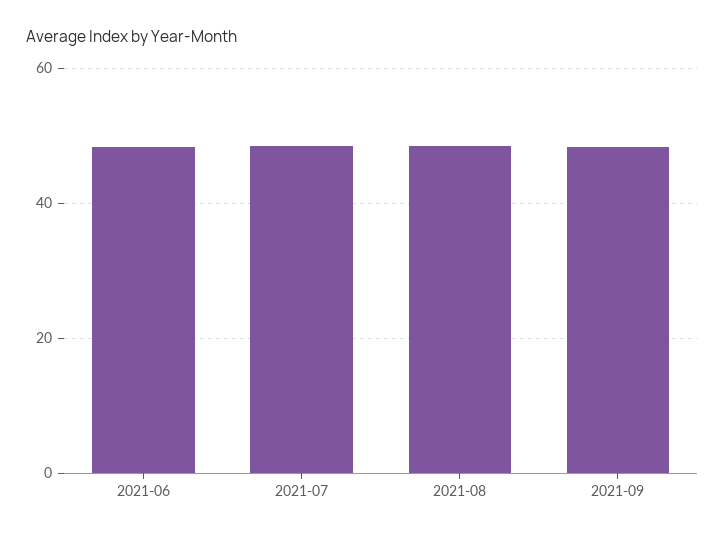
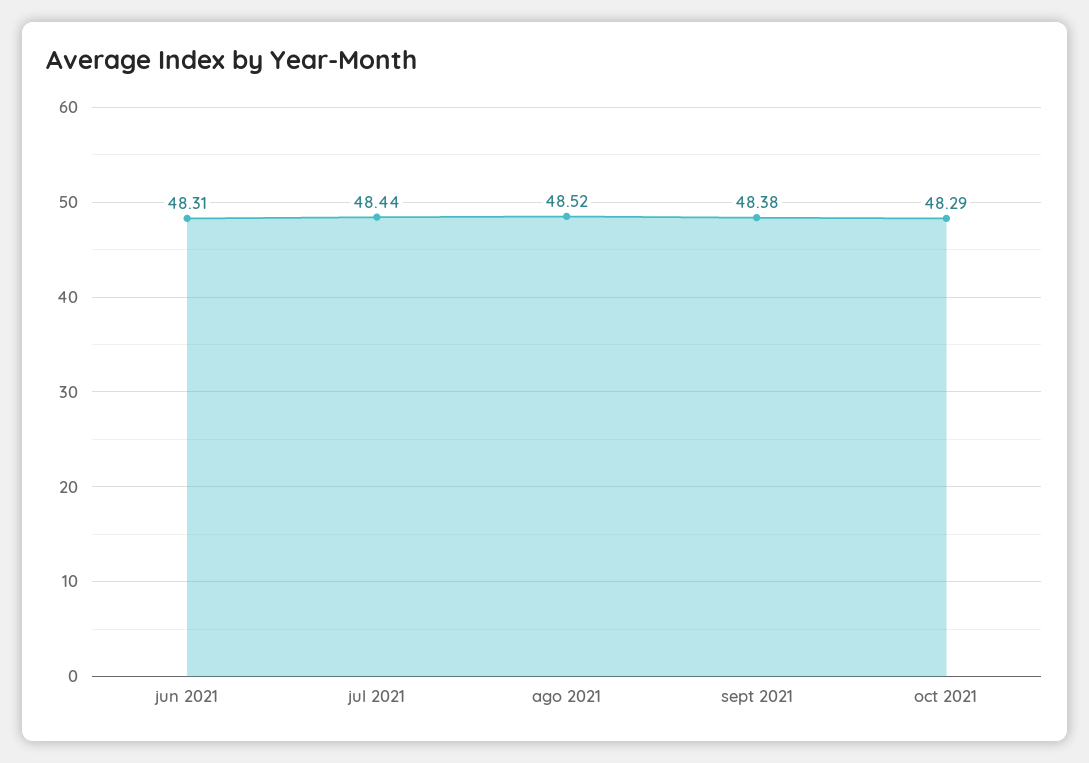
oct 2021: none -> 48.29

